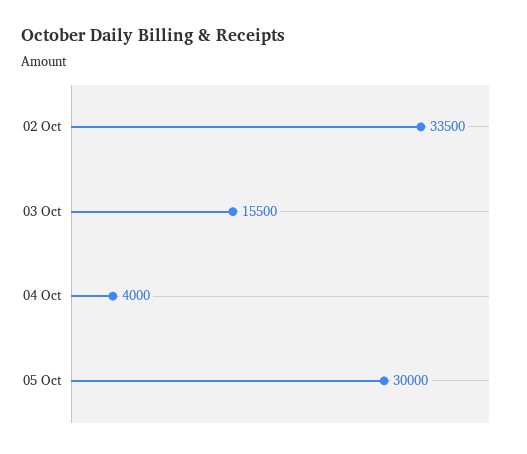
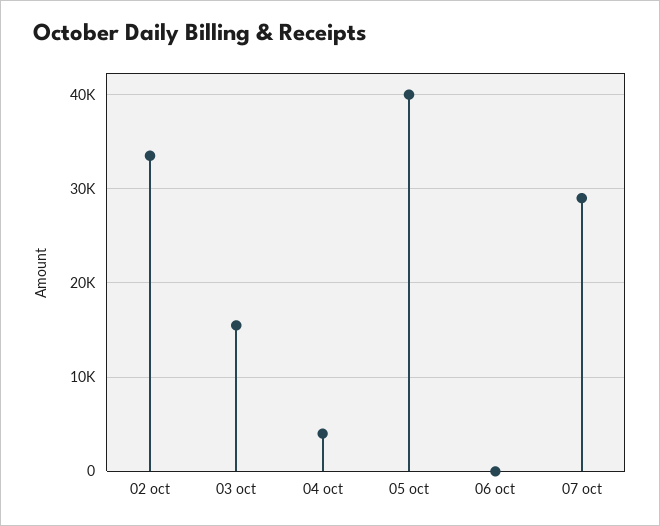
05 Oct: 30000 -> 40000
06 oct: none -> 0
07 oct: none -> 29000

